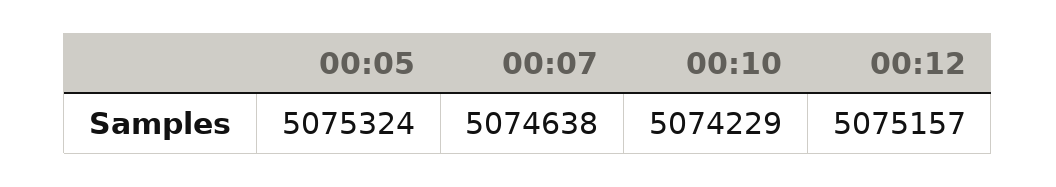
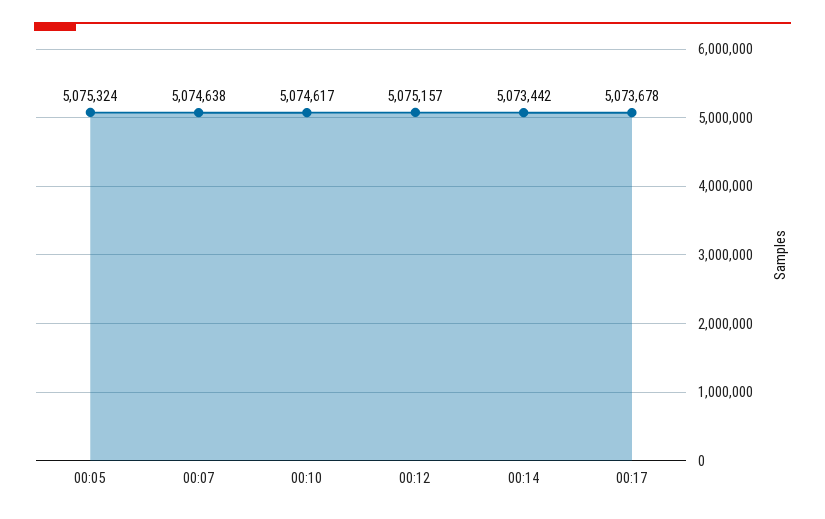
00:10: 5074229 -> 5074617
00:14: none -> 5073442
00:17: none -> 5073678

